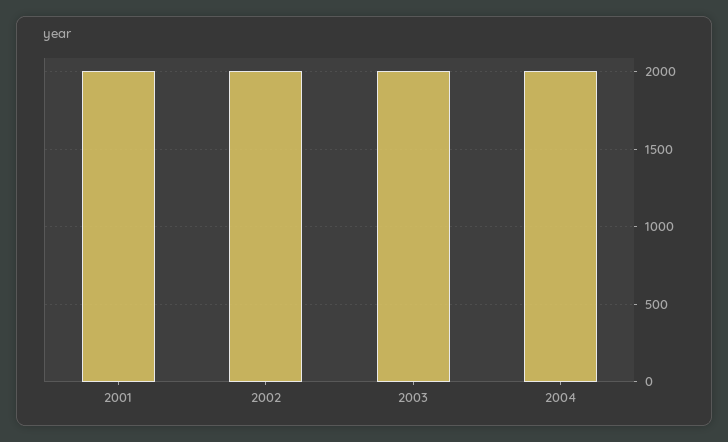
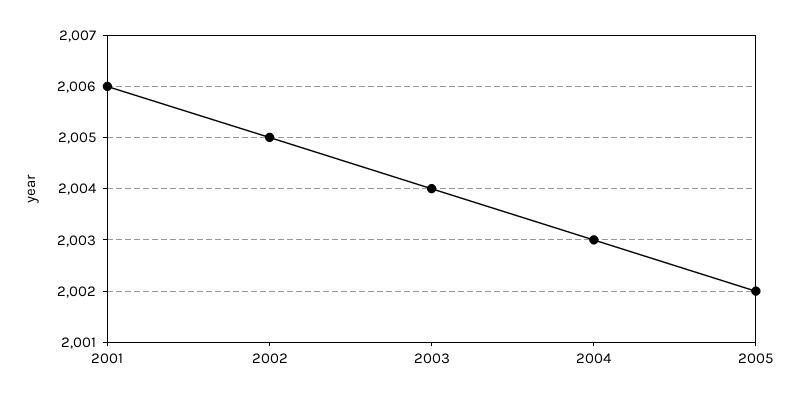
2005: none -> 2002

